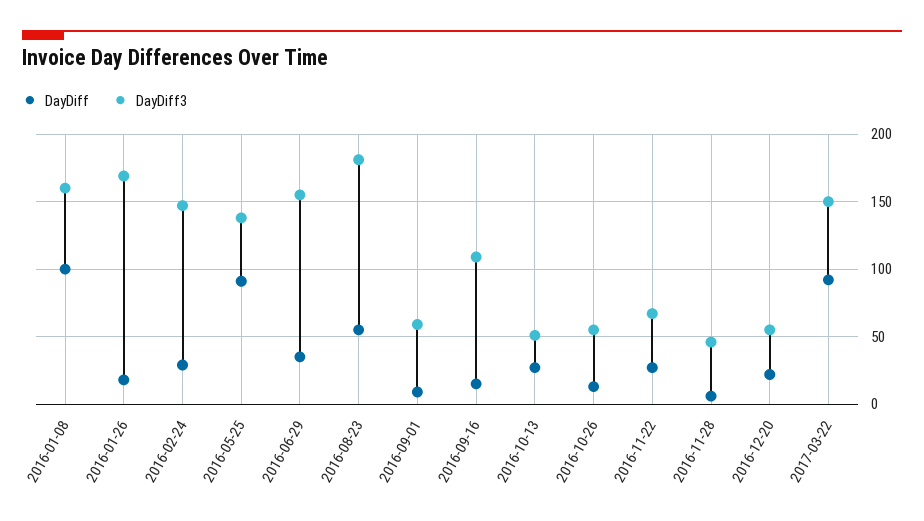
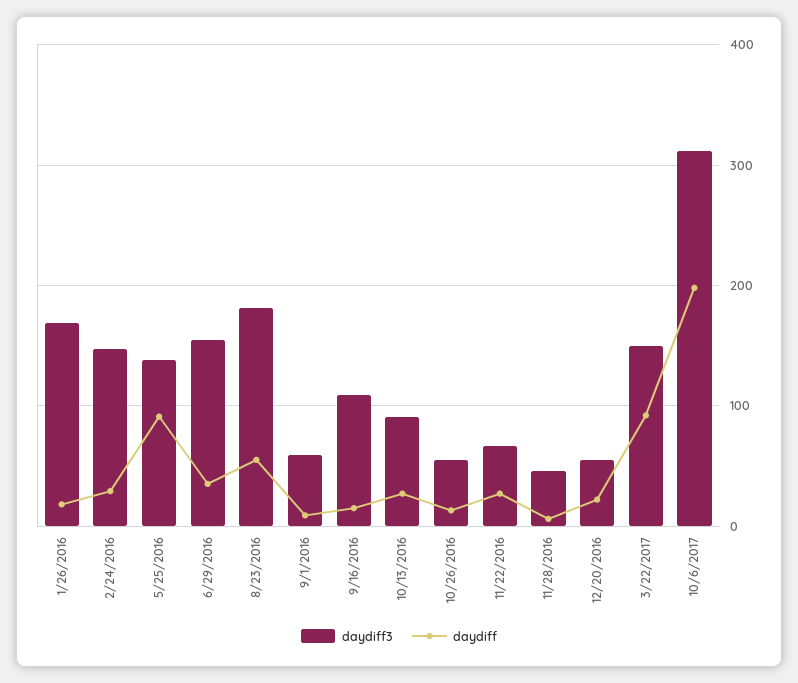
DayDiff, 2016-01-08: 100 -> none
DayDiff3, 2016-01-08: 160 -> none
DayDiff3, 2016-10-13: 50 -> 90
DayDiff3, 10/6/2017: none -> 310
DayDiff, 10/6/2017: none -> 200

